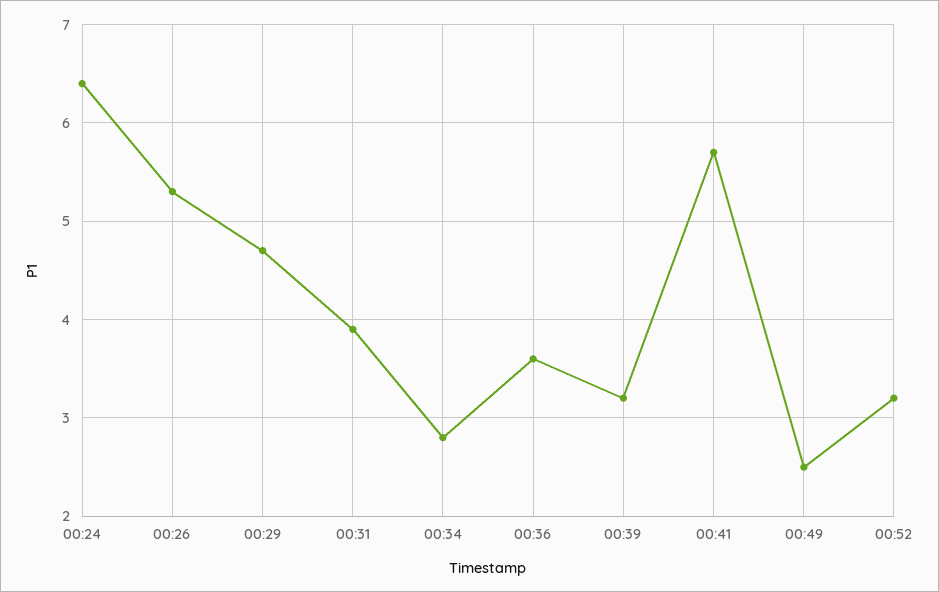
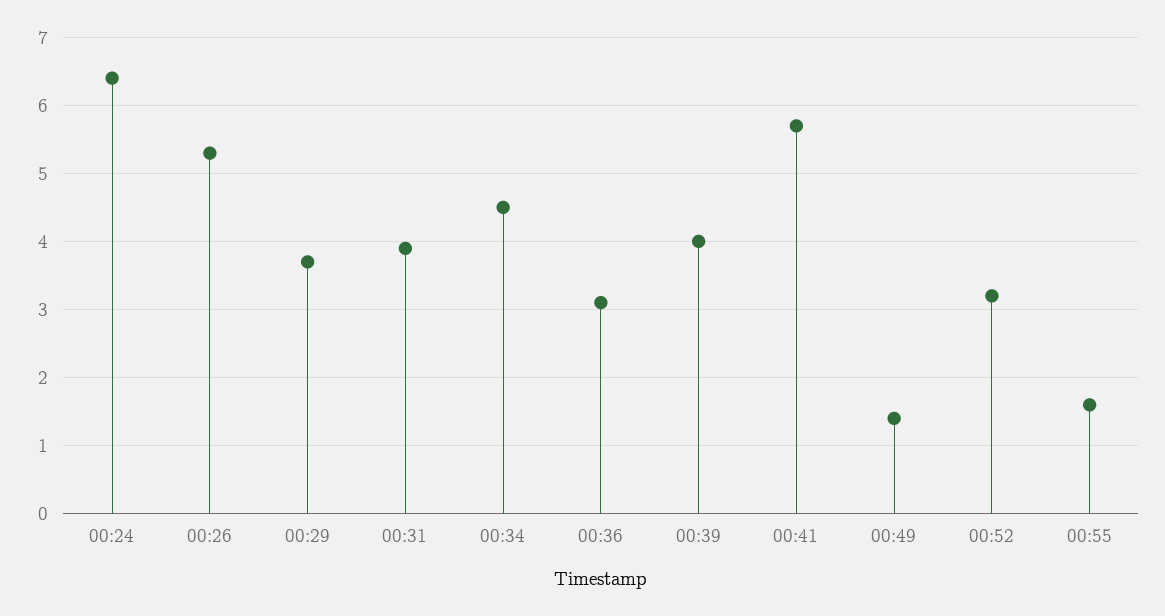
00:29: 4.7 -> 3.7
00:34: 2.8 -> 4.5
00:36: 3.6 -> 3.1
00:39: 3.2 -> 4
00:49: 2.5 -> 1.4
00:55: none -> 1.6

